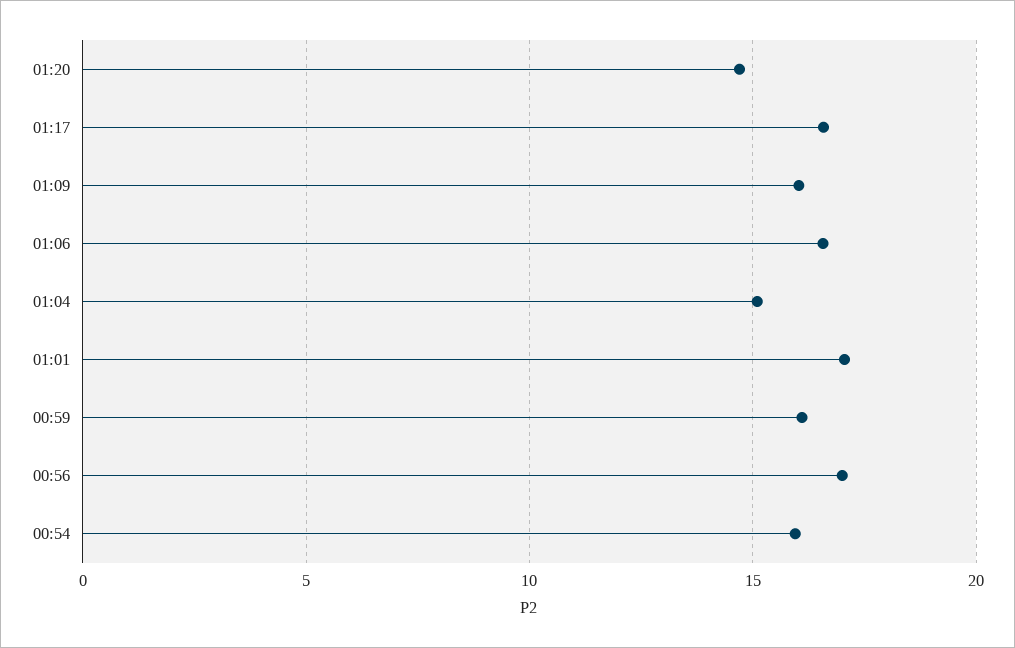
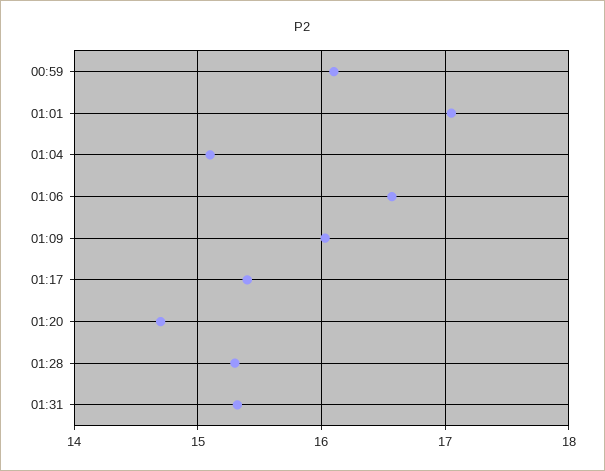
01:17: 16.5 -> 15.4
00:56: 17 -> none
00:54: 16 -> none
01:28: none -> 15.3
01:31: none -> 15.3

